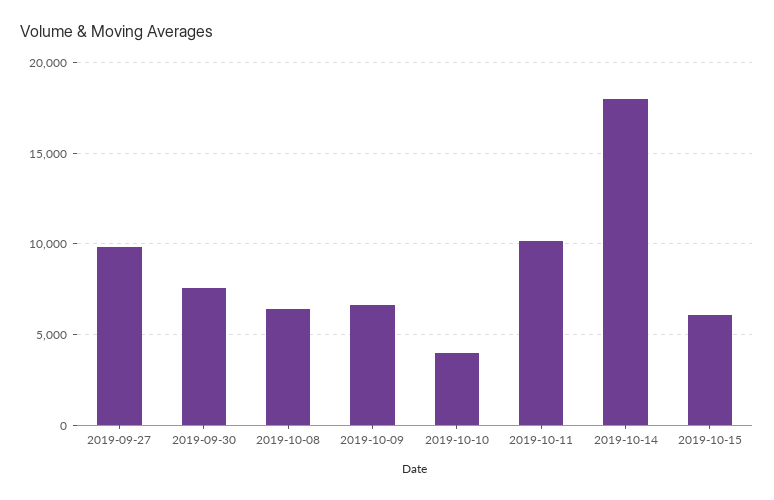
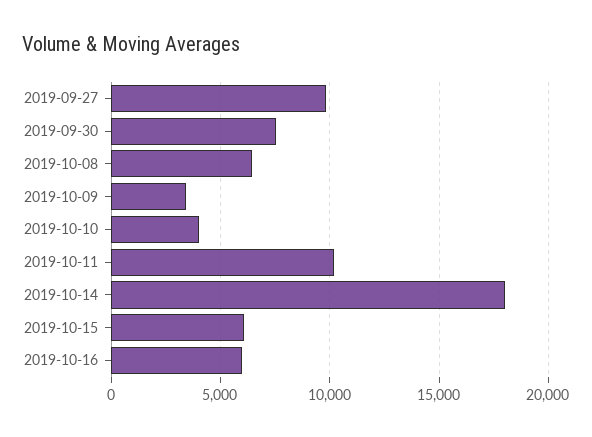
2019-10-09: 6500 -> 3500
2019-10-16: none -> 6000

